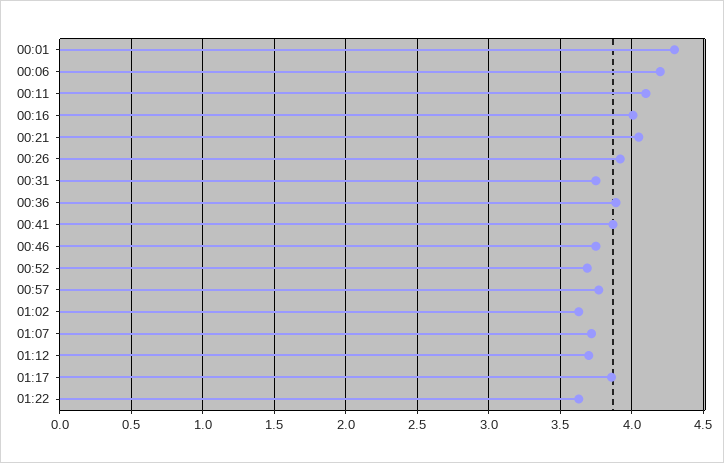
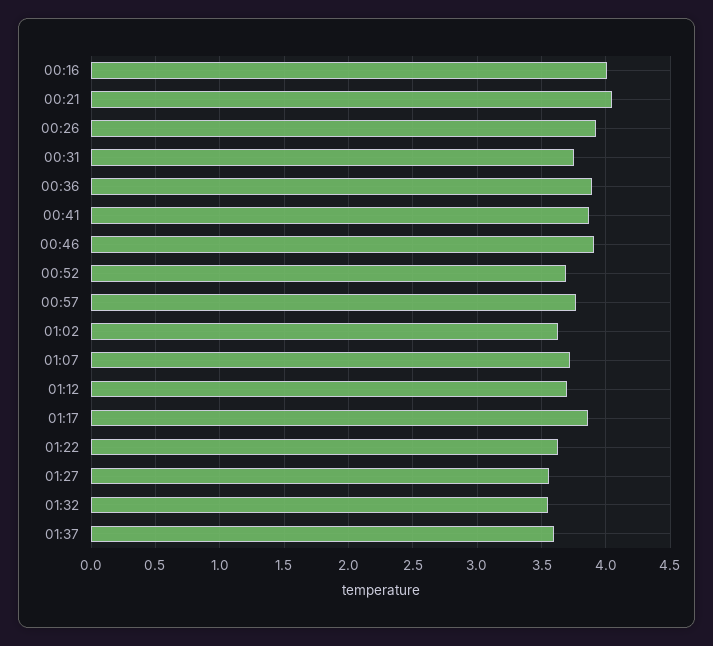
00:01: 4.3 -> none
00:06: 4.2 -> none
00:11: 4.1 -> none
00:46: 3.75 -> 3.9
01:27: none -> 3.55
01:32: none -> 3.55
01:37: none -> 3.6

